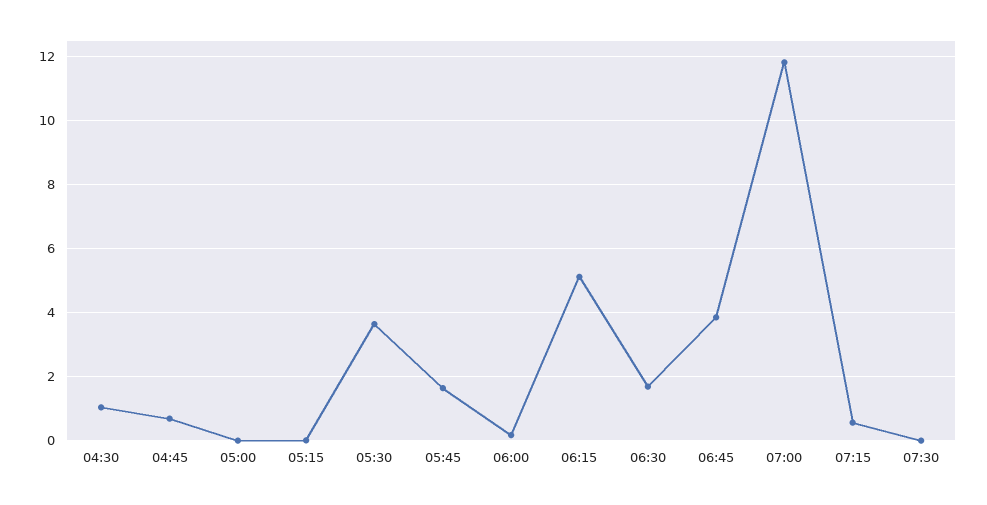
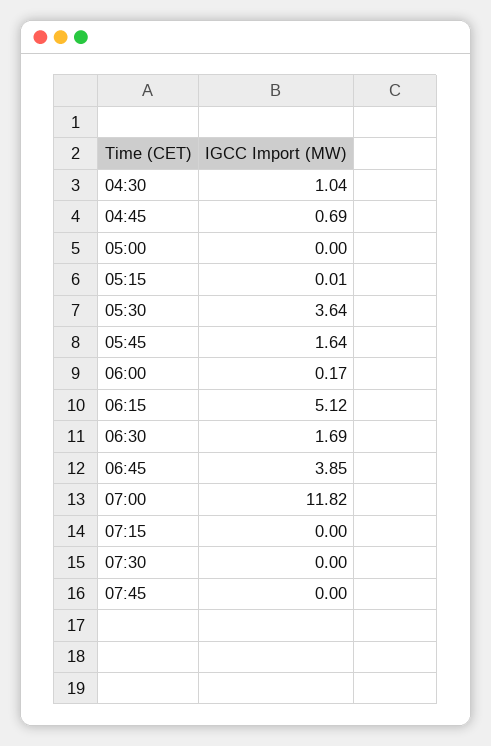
07:15: 0.6 -> 0
07:45: none -> 0

